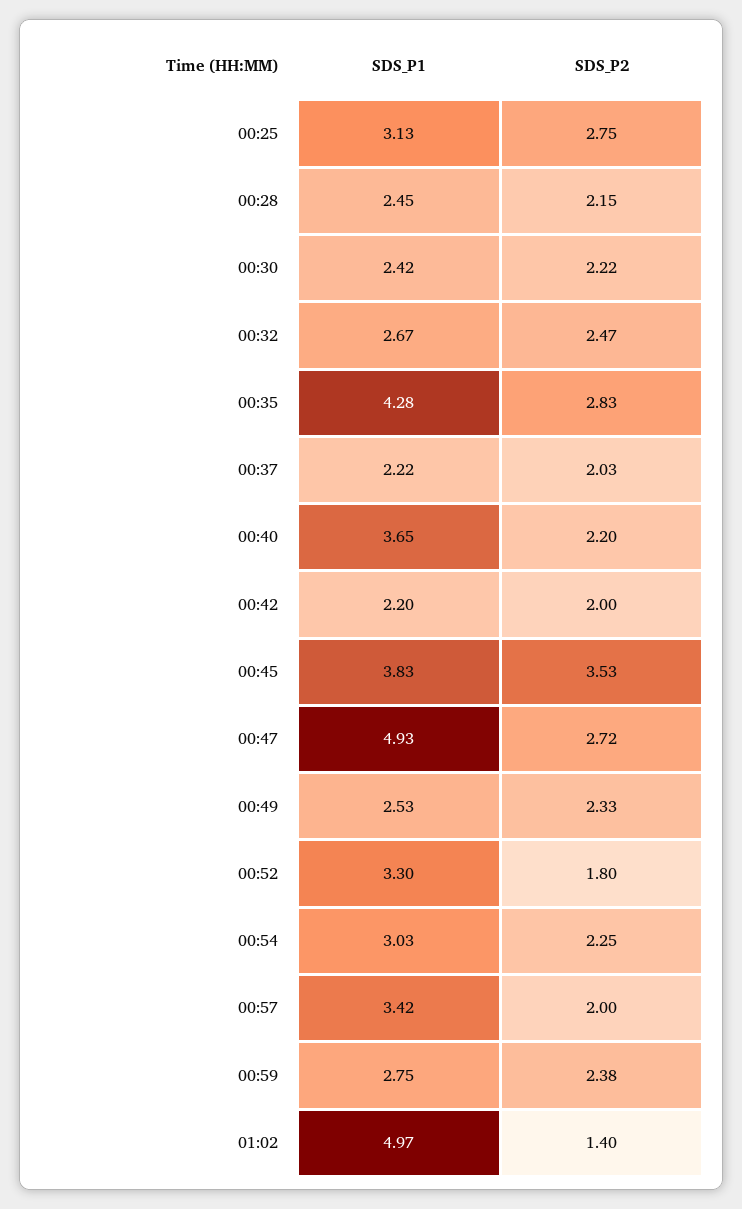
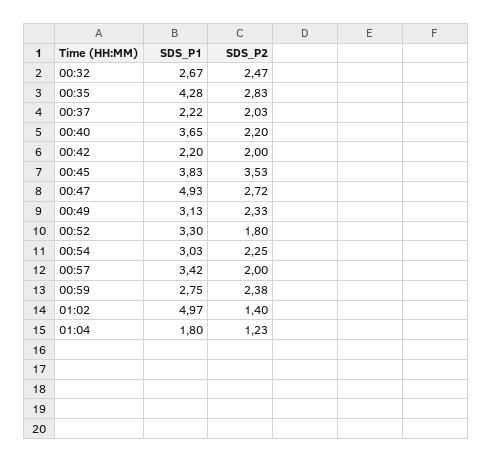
SDS_P1, 00:25: 3.13 -> none
SDS_P2, 00:25: 2.75 -> none
SDS_P1, 00:28: 2.45 -> none
SDS_P2, 00:28: 2.15 -> none
SDS_P1, 00:30: 2.42 -> none
SDS_P2, 00:30: 2.22 -> none
SDS_P1, 00:49: 2.53 -> 3.13
SDS_P1, 01:04: none -> 1.8
SDS_P2, 01:04: none -> 1.23

